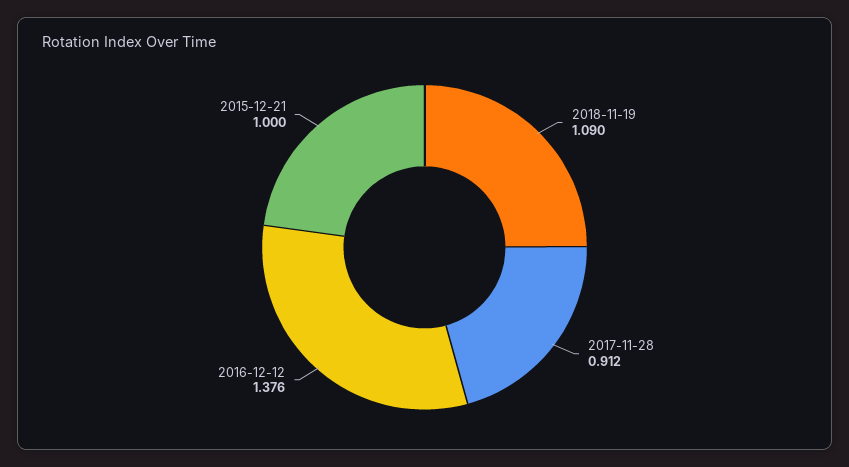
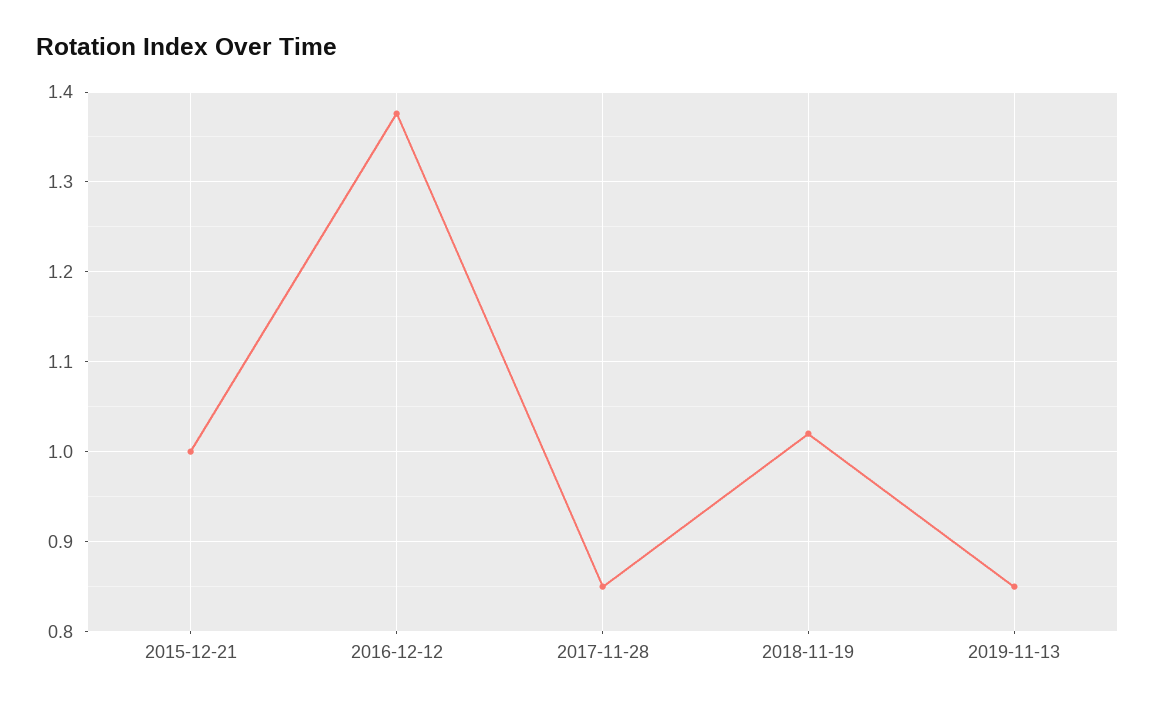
2018-11-19: 1.09 -> 1.02
2017-11-28: 0.912 -> 0.85
2019-11-13: none -> 0.85

